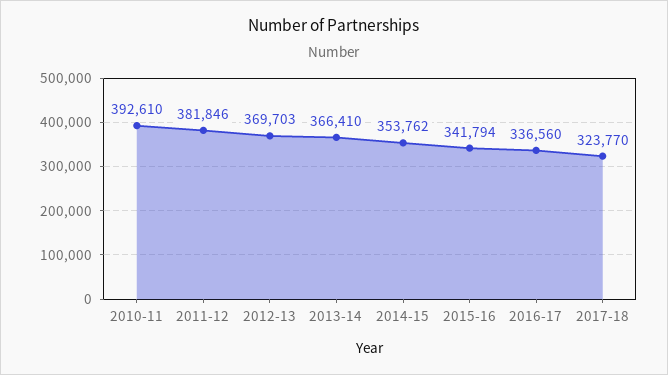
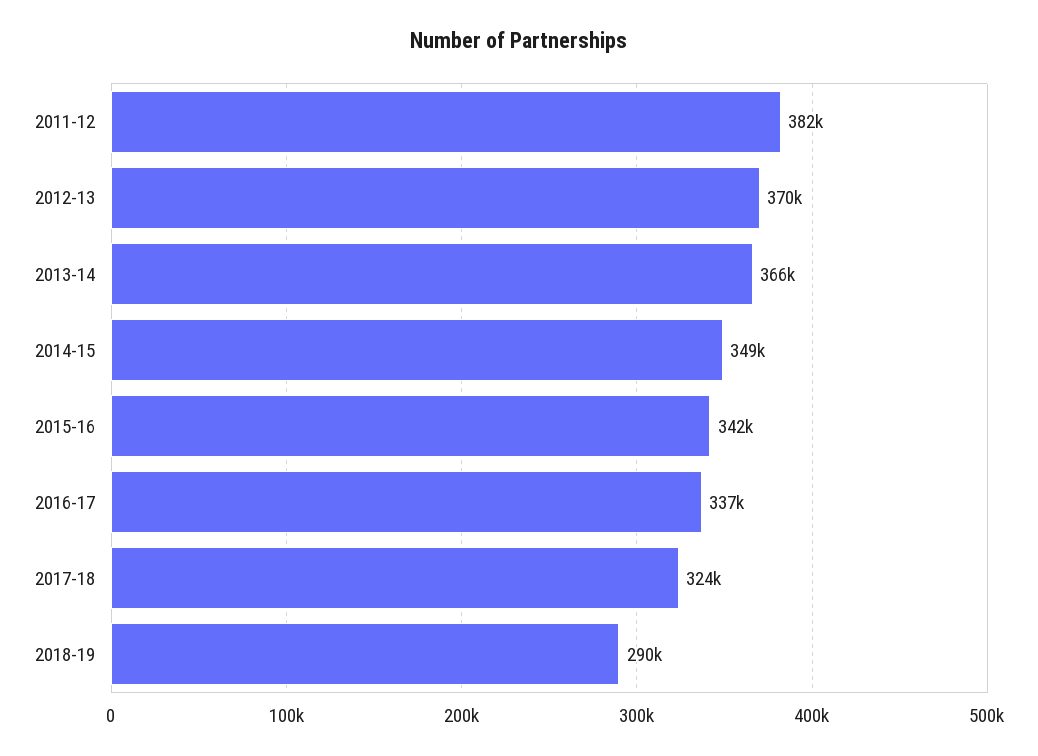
2010-11: 392610 -> none
2014-15: 353762 -> 349000
2018-19: none -> 290000

